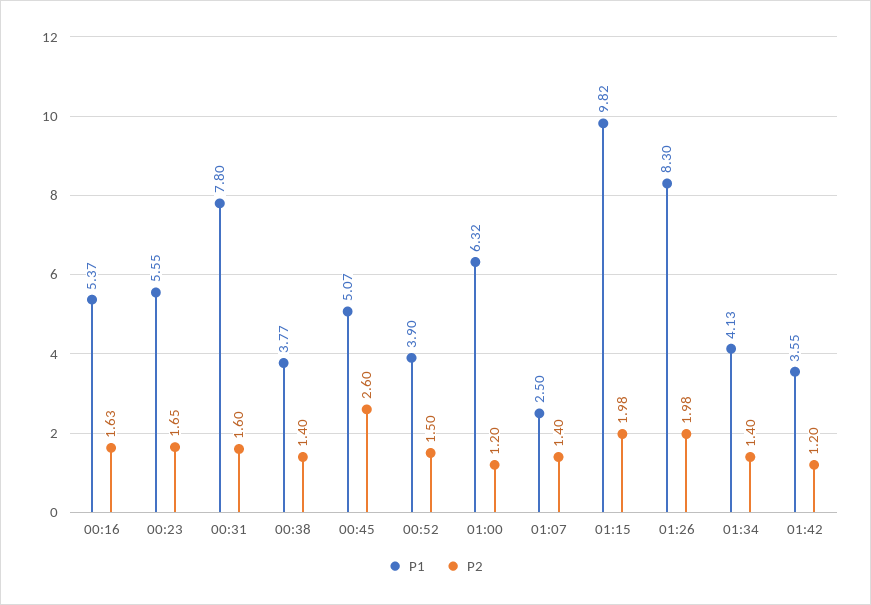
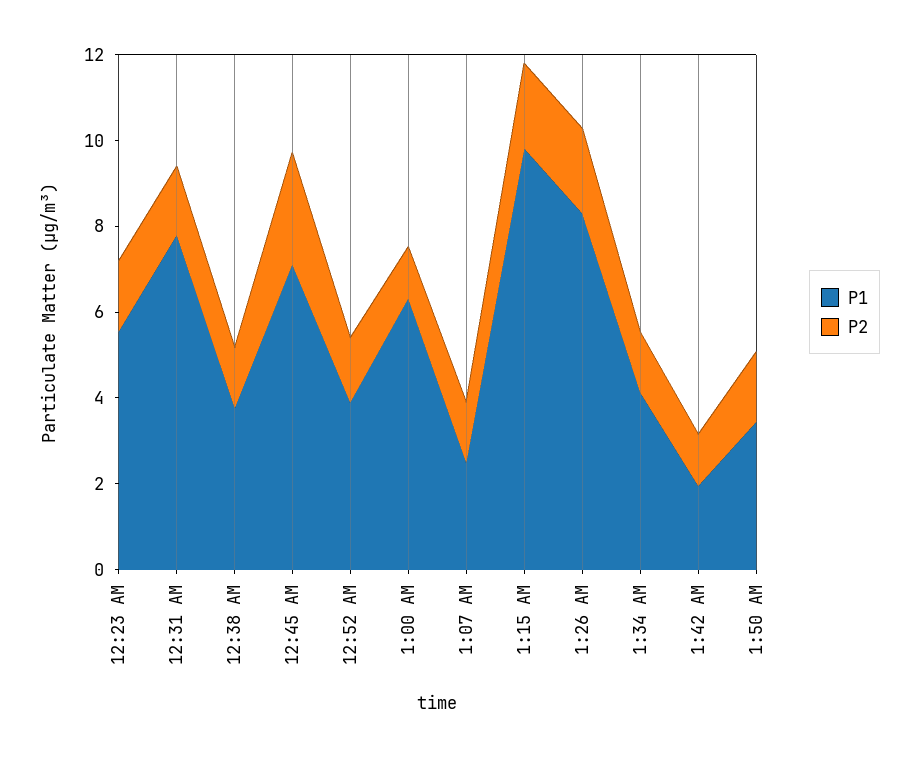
P1, 00:16: 5.37 -> none
P2, 00:16: 1.63 -> none
P1, 00:45: 5.07 -> 7
P1, 01:42: 3.55 -> 2
P1, 1:50 AM: none -> 3.5
P2, 1:50 AM: none -> 1.5

